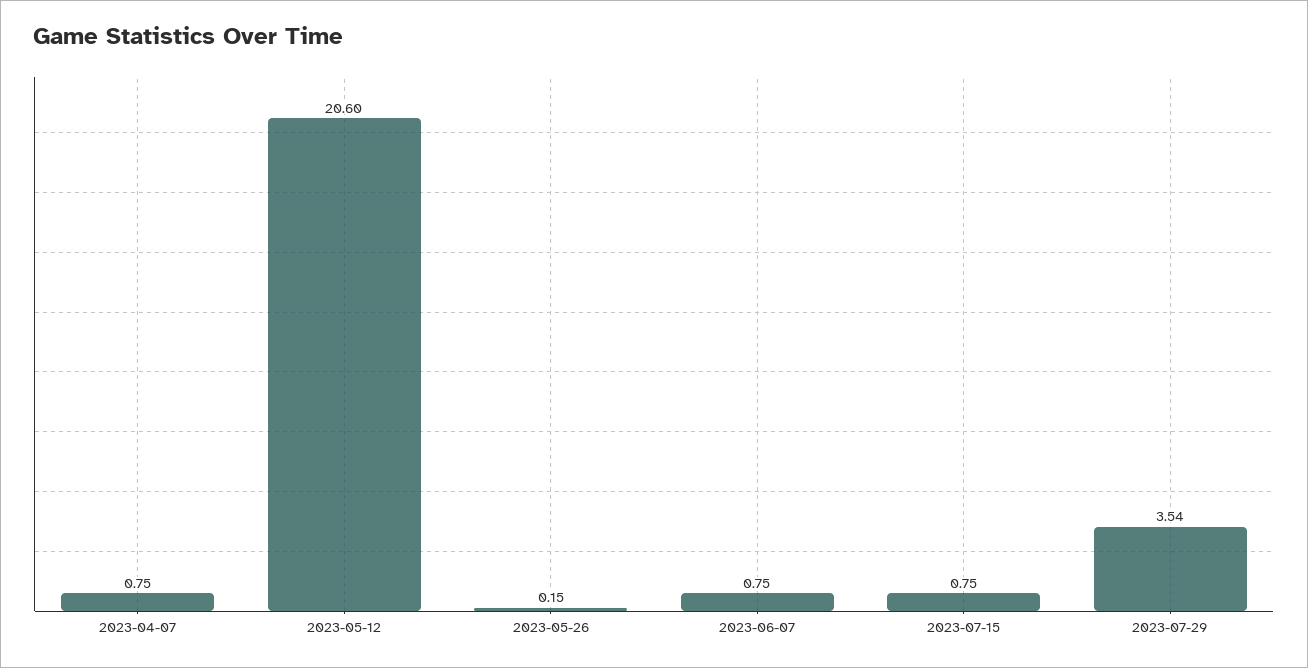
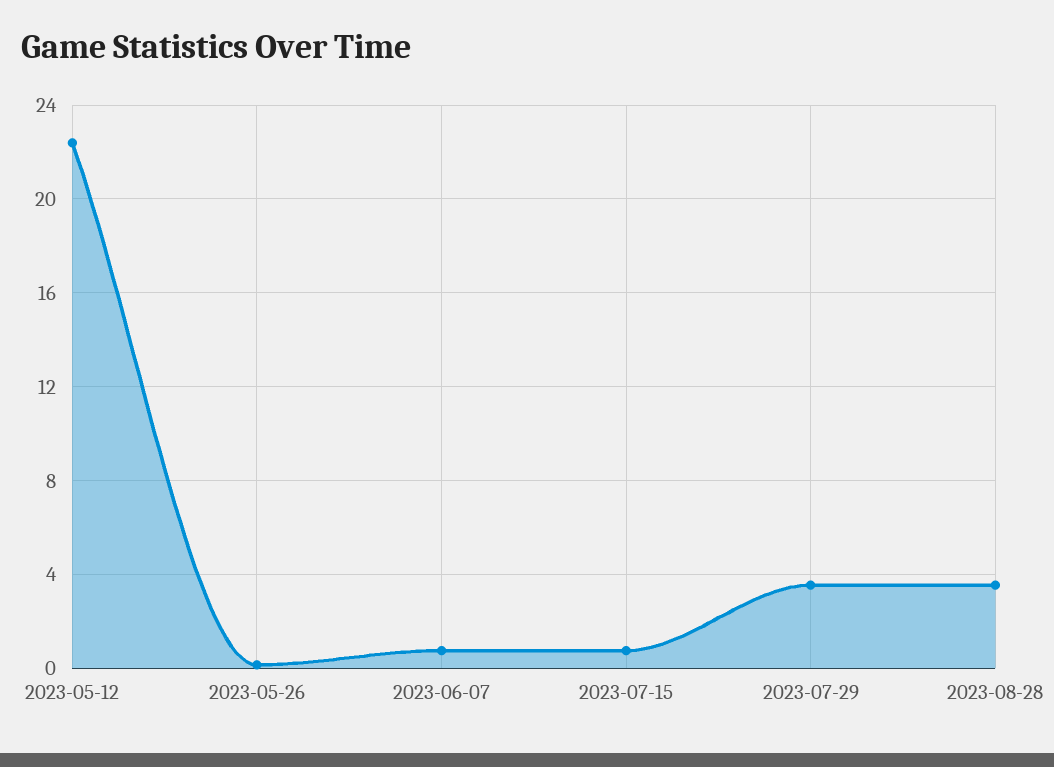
2023-04-07: 0.75 -> none
2023-05-12: 20.6 -> 22.5
2023-08-28: none -> 3.5

